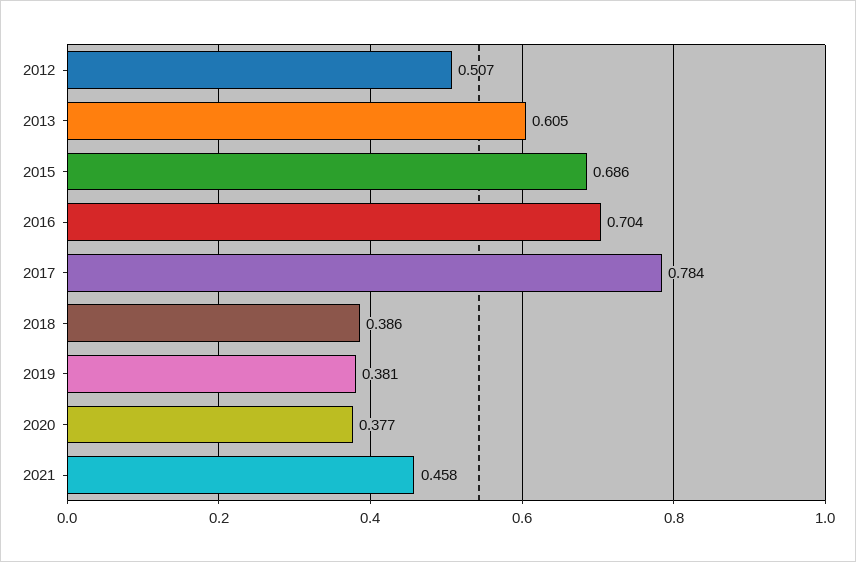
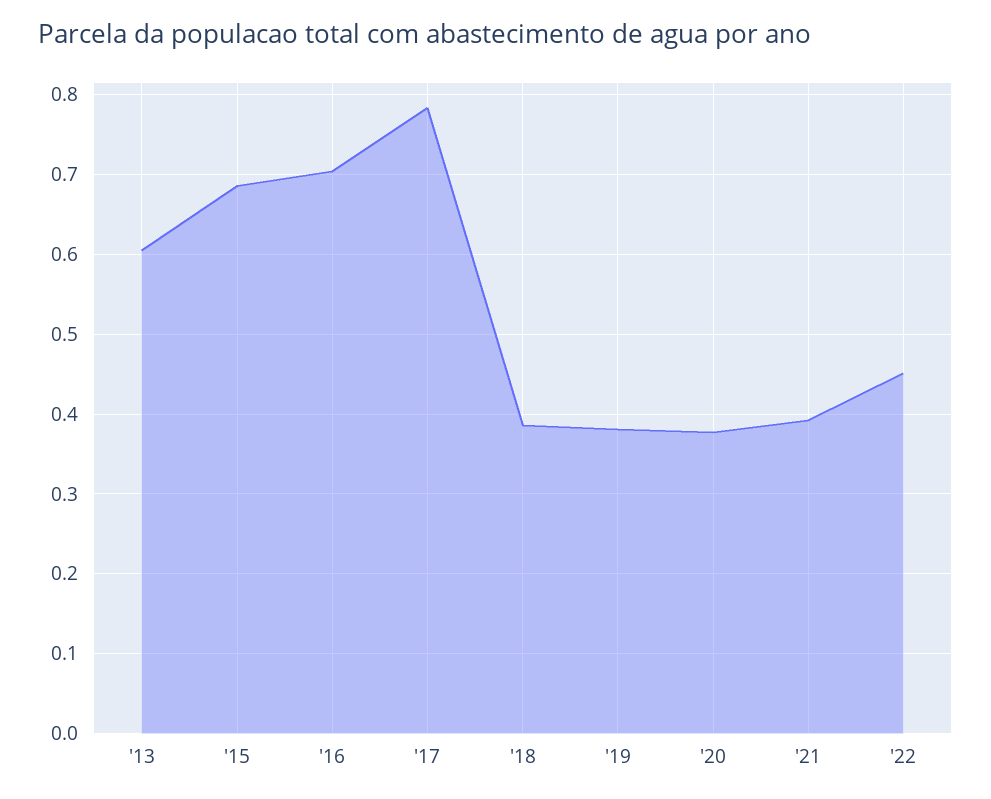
2012: 0.507 -> none
2021: 0.458 -> 0.39
'22: none -> 0.45

